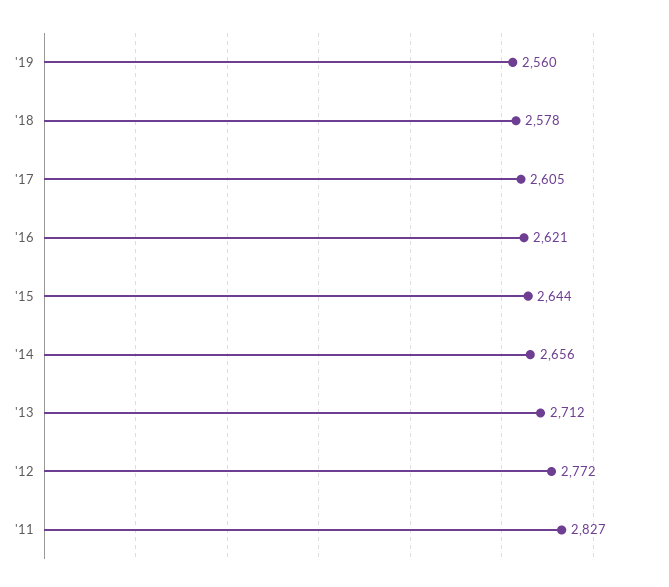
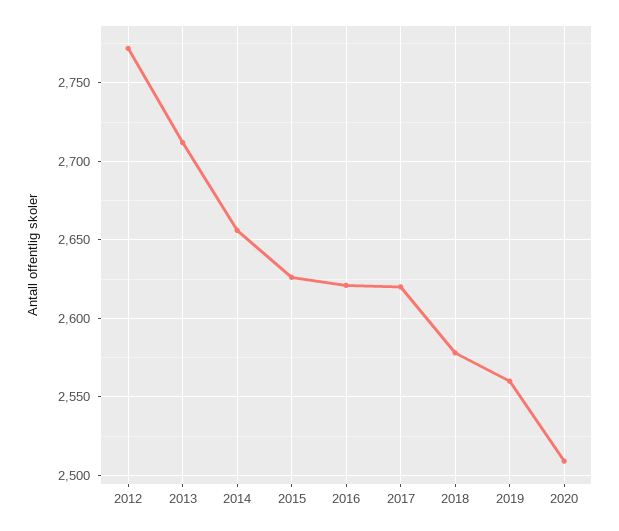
'17: 2605 -> 2620
'15: 2644 -> 2625
'11: 2827 -> none
2020: none -> 2510

